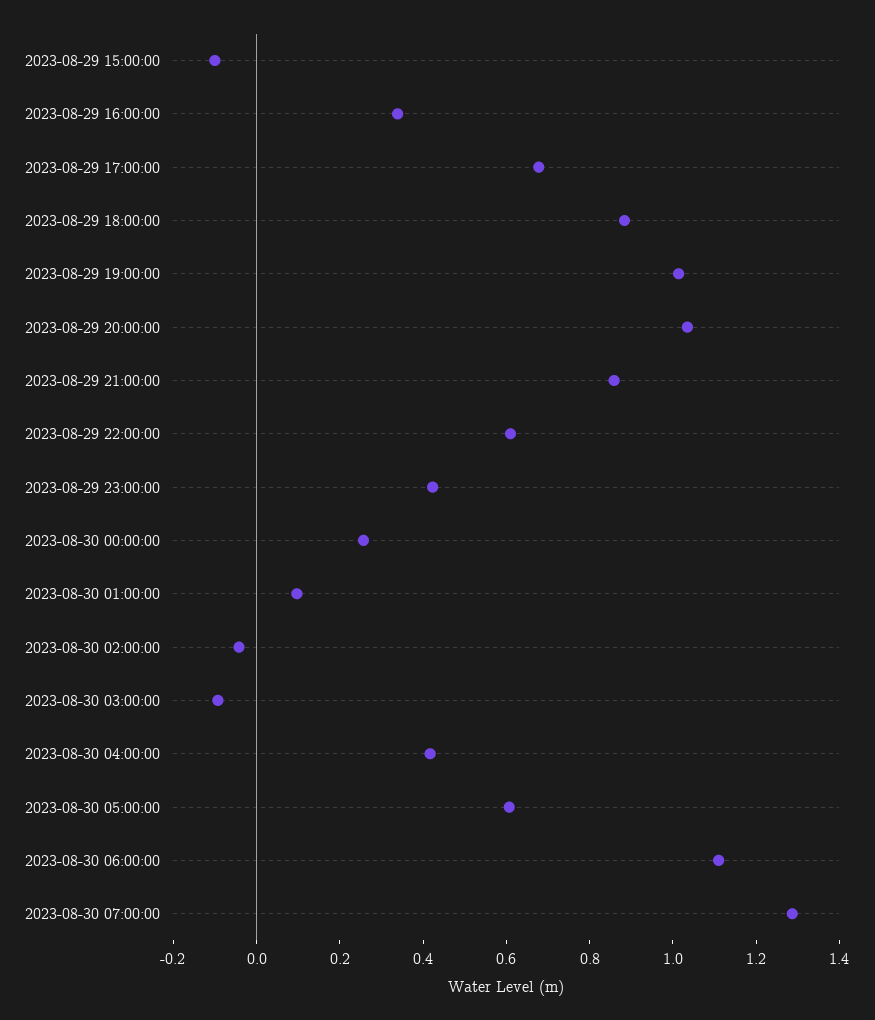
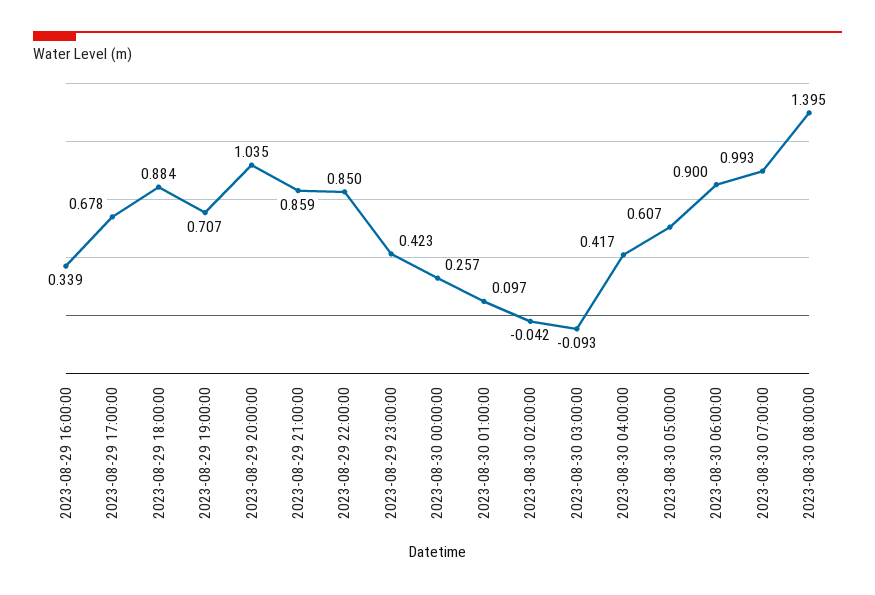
2023-08-29 15:00:00: -0.1 -> none
2023-08-29 19:00:00: 1 -> 0.707
2023-08-29 22:00:00: 0.6 -> 0.85
2023-08-30 06:00:00: 1.1 -> 0.9
2023-08-30 07:00:00: 1.3 -> 0.993
2023-08-30 08:00:00: none -> 1.395

